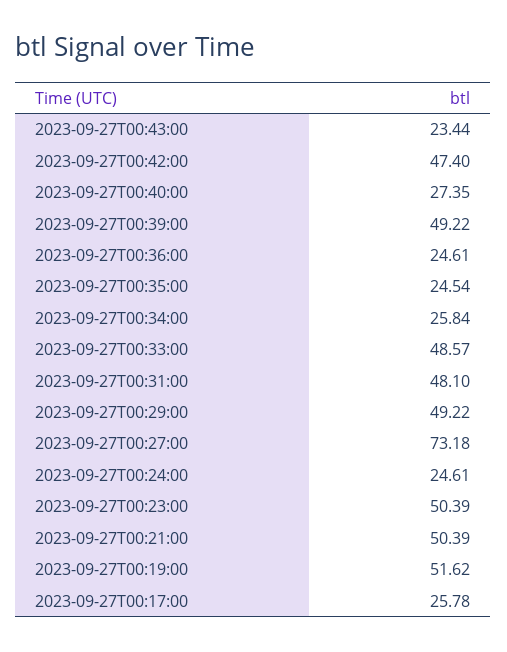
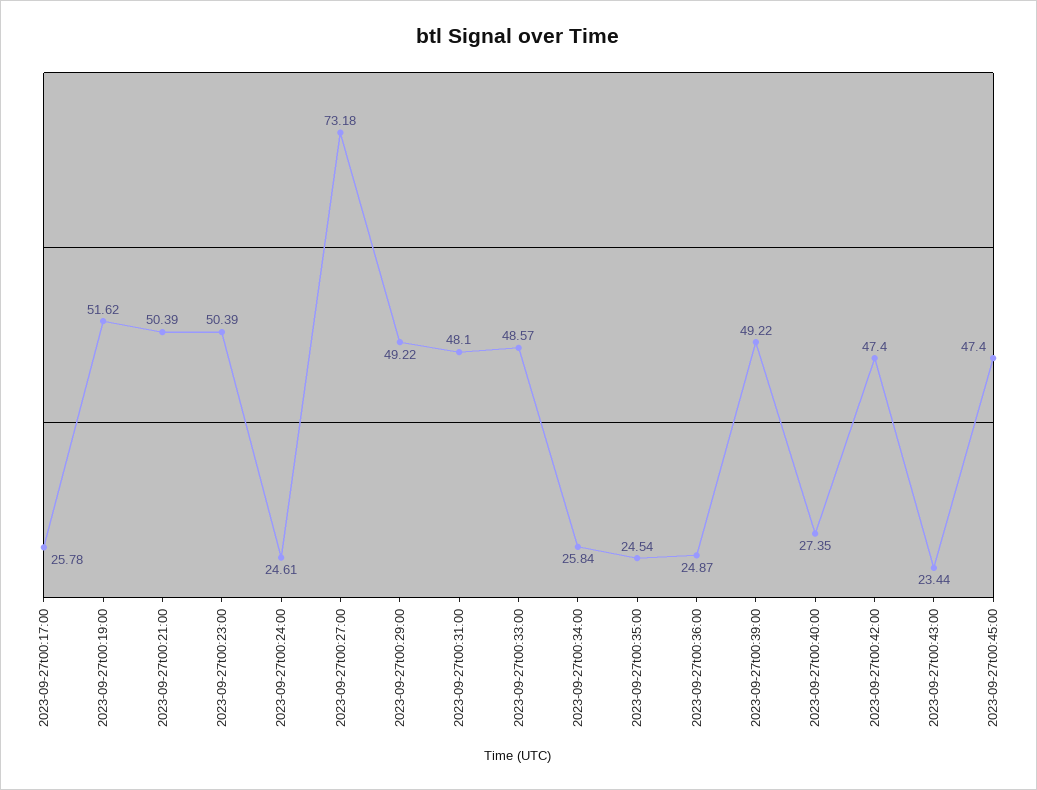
2023-09-27T00:36:00: 24.61 -> 24.87
2023-09-27t00:45:00: none -> 47.4

